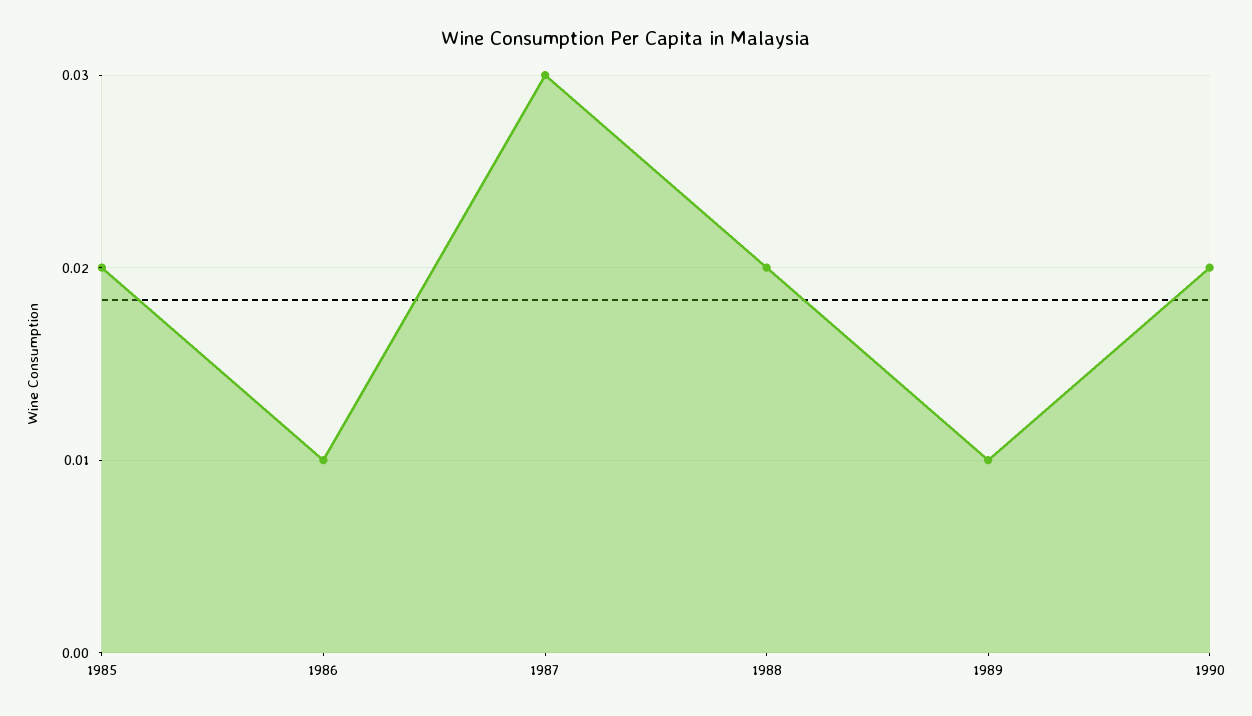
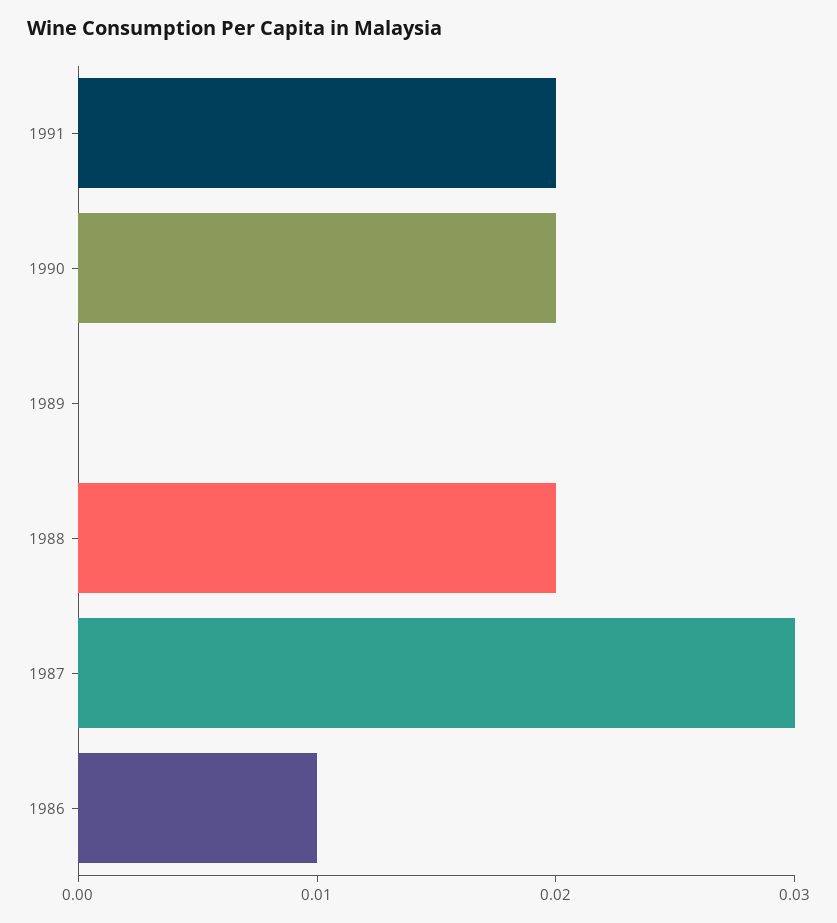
1985: 0.02 -> none
1989: 0.01 -> 0
1991: none -> 0.02

